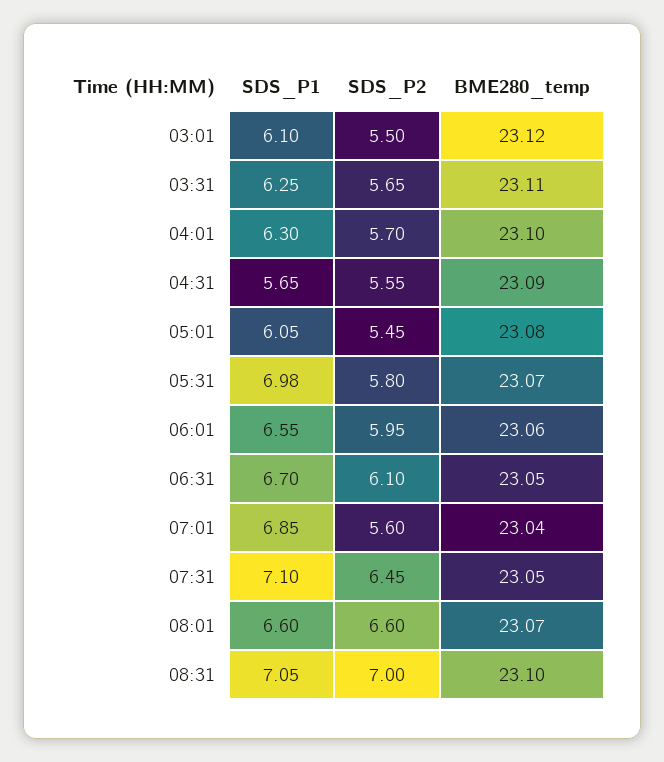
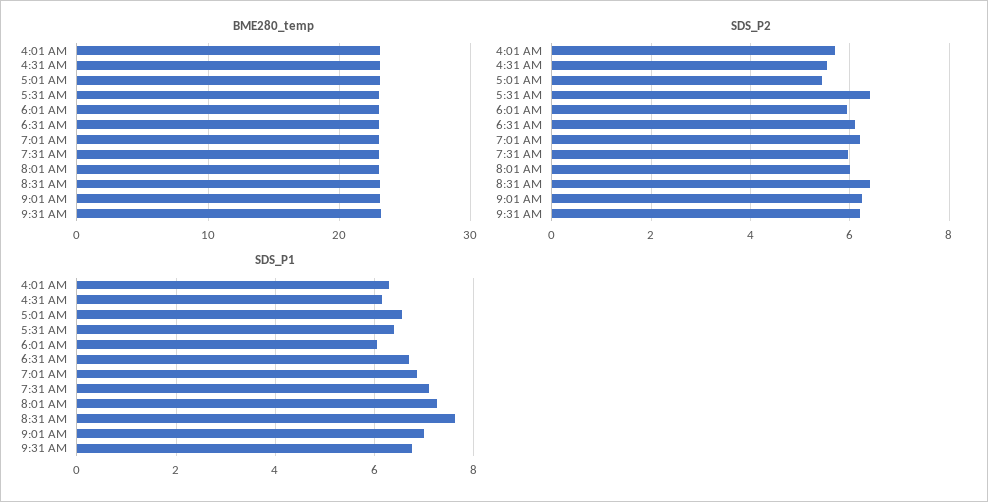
SDS_P1, 03:01: 6.1 -> none
SDS_P2, 03:01: 5.5 -> none
BME280_temp, 03:01: 23.12 -> none
SDS_P1, 03:31: 6.25 -> none
SDS_P2, 03:31: 5.65 -> none
BME280_temp, 03:31: 23.11 -> none
SDS_P1, 04:31: 5.65 -> 6.2
SDS_P1, 05:01: 6.05 -> 6.6
SDS_P1, 05:31: 6.98 -> 6.4
SDS_P2, 05:31: 5.8 -> 6.4
SDS_P1, 06:01: 6.55 -> 6
SDS_P2, 07:01: 5.6 -> 6.2
SDS_P2, 07:31: 6.45 -> 6
SDS_P1, 08:01: 6.6 -> 7.2
SDS_P2, 08:01: 6.6 -> 6
SDS_P1, 08:31: 7.05 -> 7.6
SDS_P2, 08:31: 7 -> 6.4
BME280_temp, 9:01 AM: none -> 23
BME280_temp, 9:31 AM: none -> 23
SDS_P2, 9:01 AM: none -> 6.2
SDS_P2, 9:31 AM: none -> 6.2
SDS_P1, 9:01 AM: none -> 7
SDS_P1, 9:31 AM: none -> 6.8

